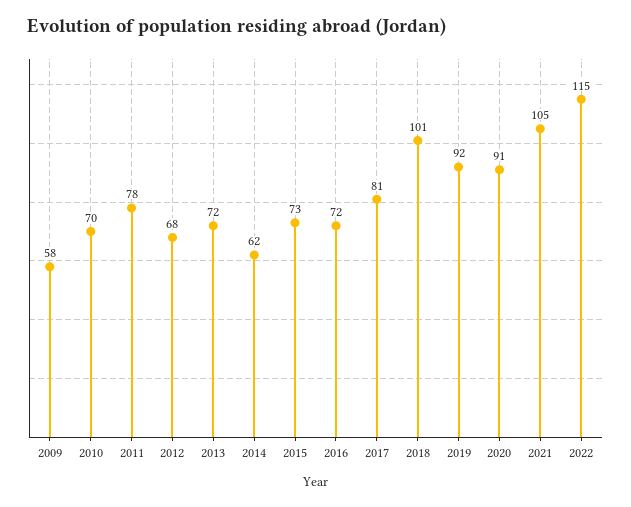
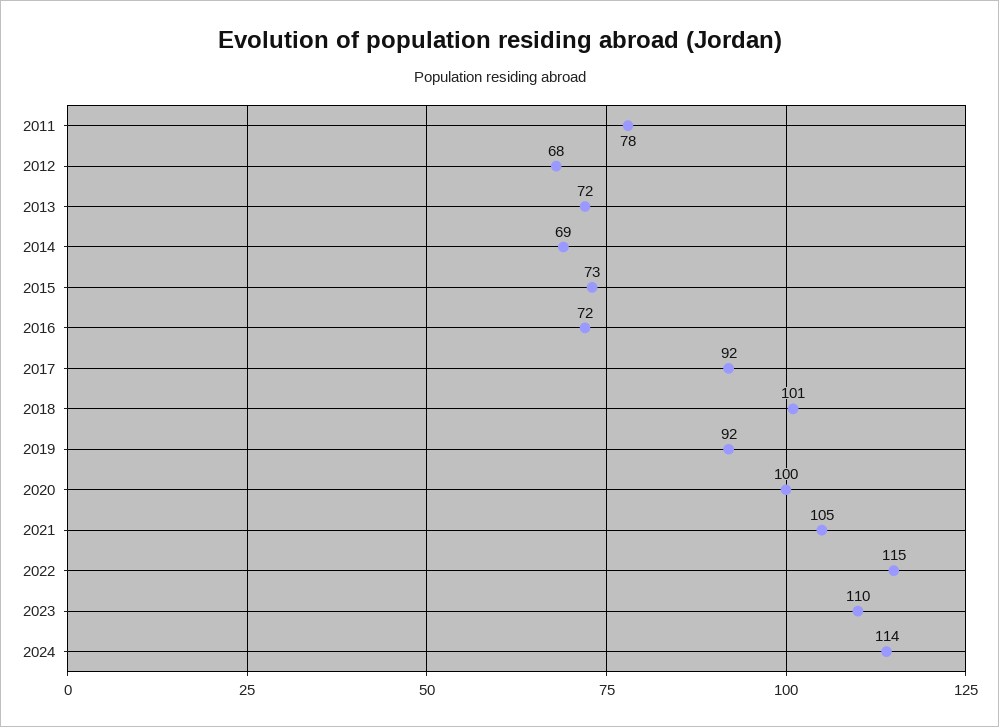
2009: 58 -> none
2010: 70 -> none
2014: 62 -> 69
2017: 81 -> 92
2020: 91 -> 100
2023: none -> 110
2024: none -> 114

